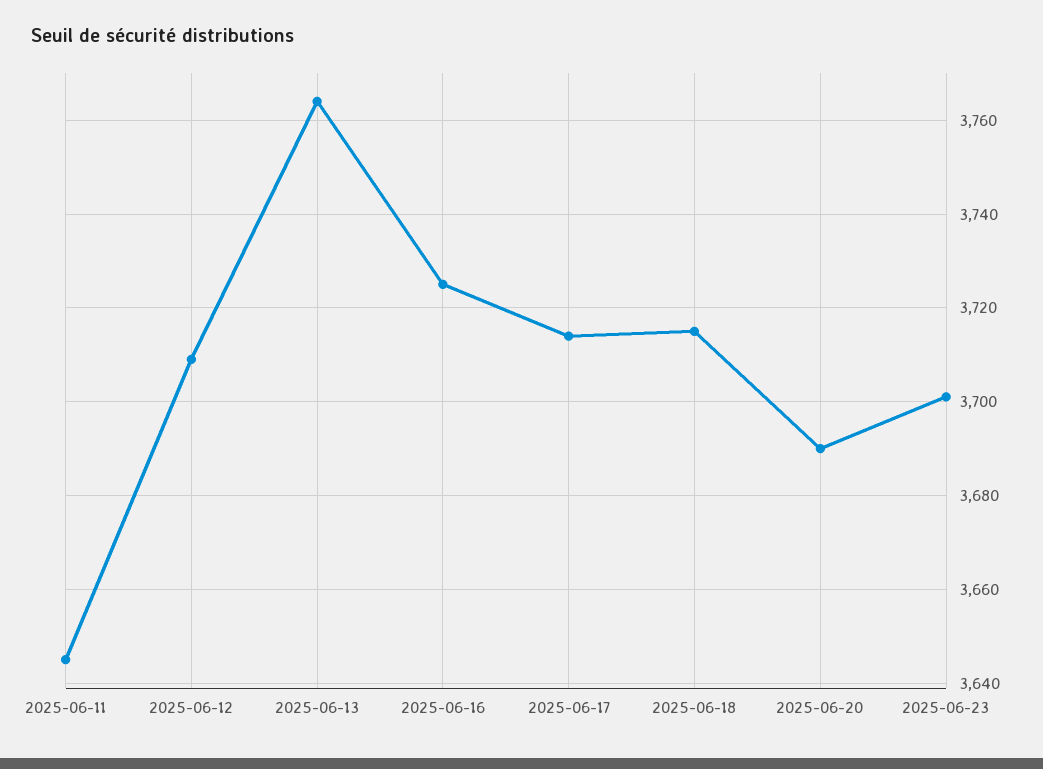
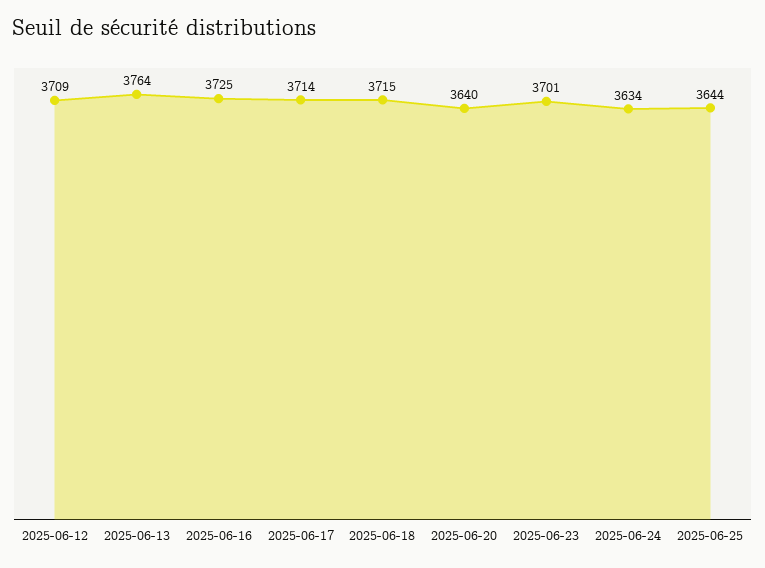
2025-06-11: 3645 -> none
2025-06-20: 3690 -> 3640
2025-06-24: none -> 3634
2025-06-25: none -> 3644

